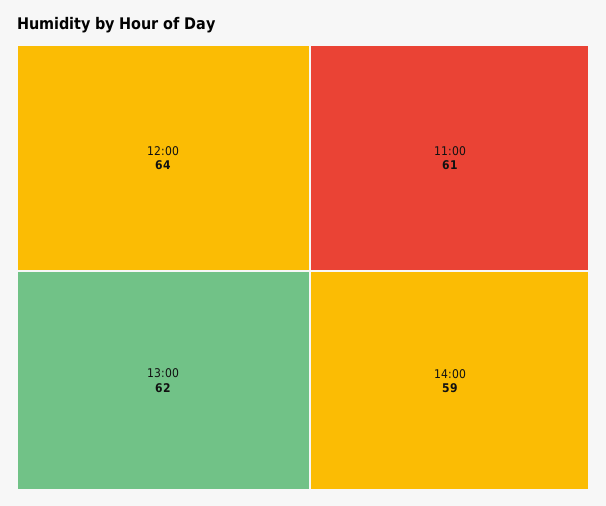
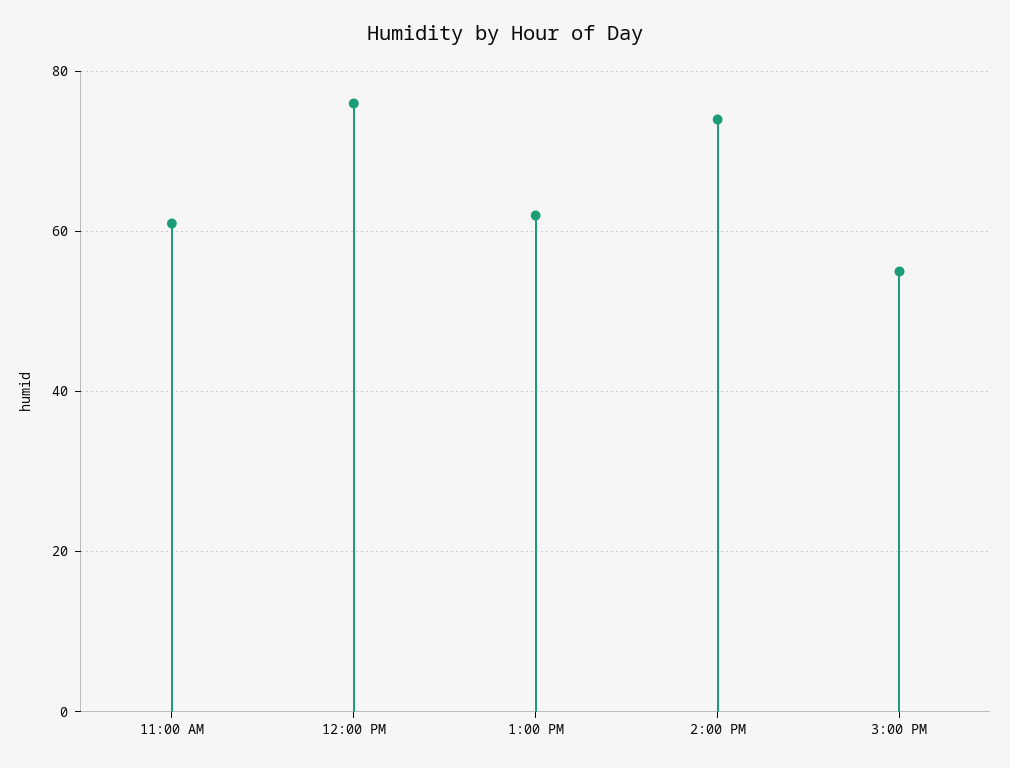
12:00: 64 -> 75
14:00: 59 -> 75
3:00 PM: none -> 55

